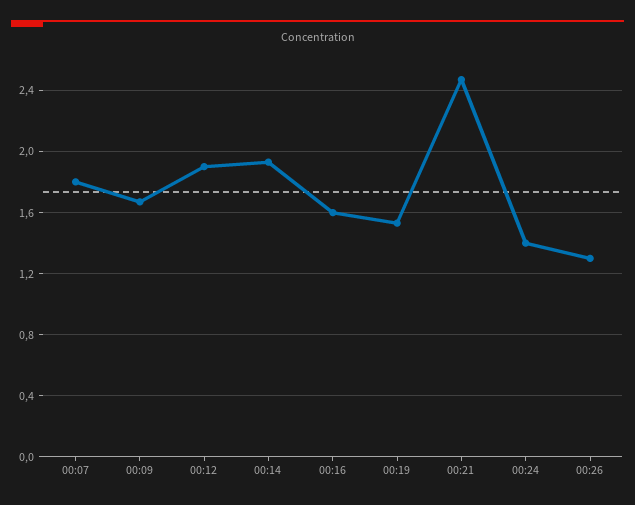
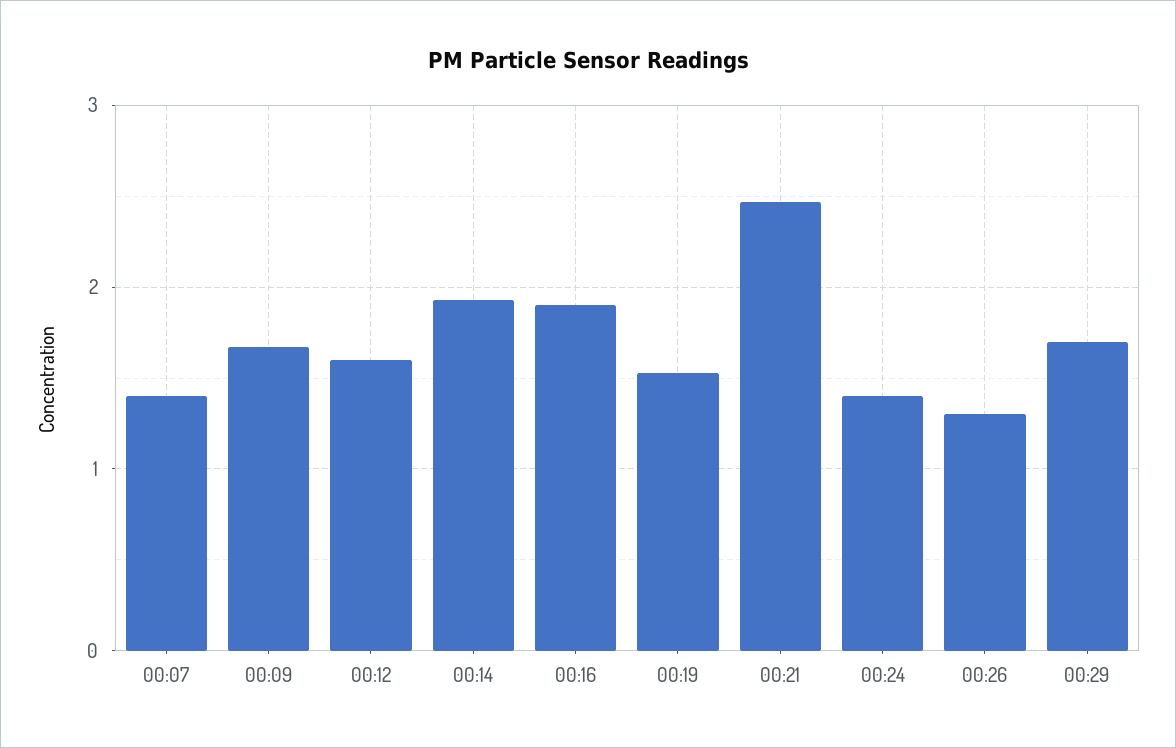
00:07: 1.8 -> 1.4
00:12: 1.9 -> 1.6
00:16: 1.6 -> 1.9
00:29: none -> 1.7

